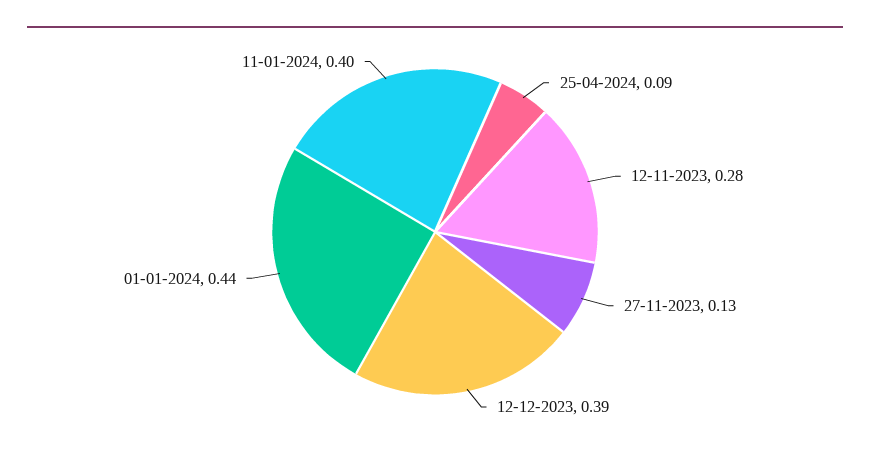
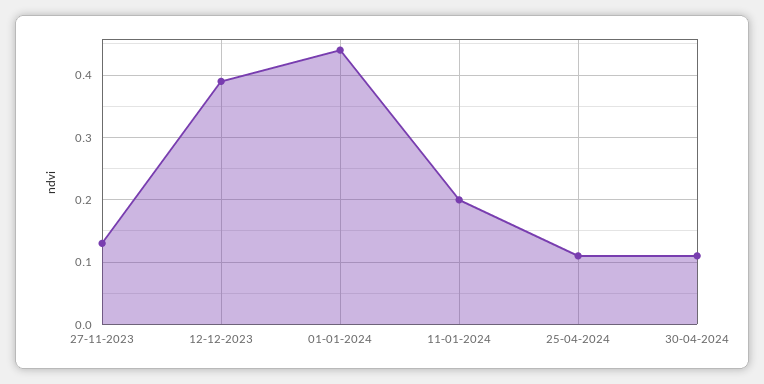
25-04-2024: 0.09 -> 0.11
12-11-2023: 0.28 -> none
11-01-2024: 0.4 -> 0.2
30-04-2024: none -> 0.11

